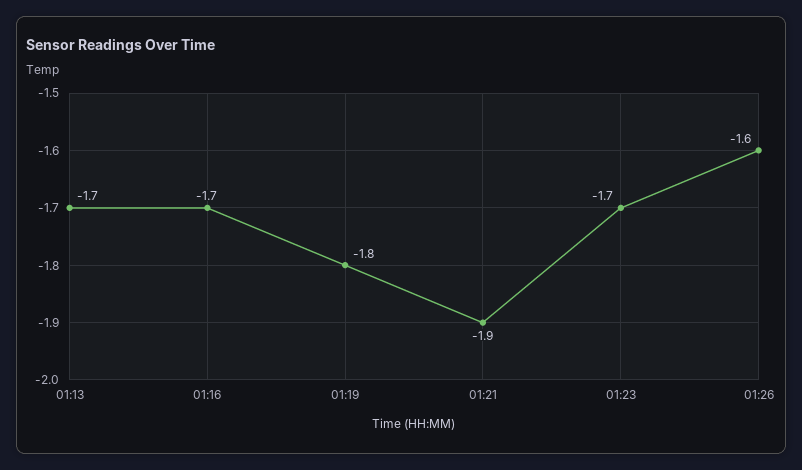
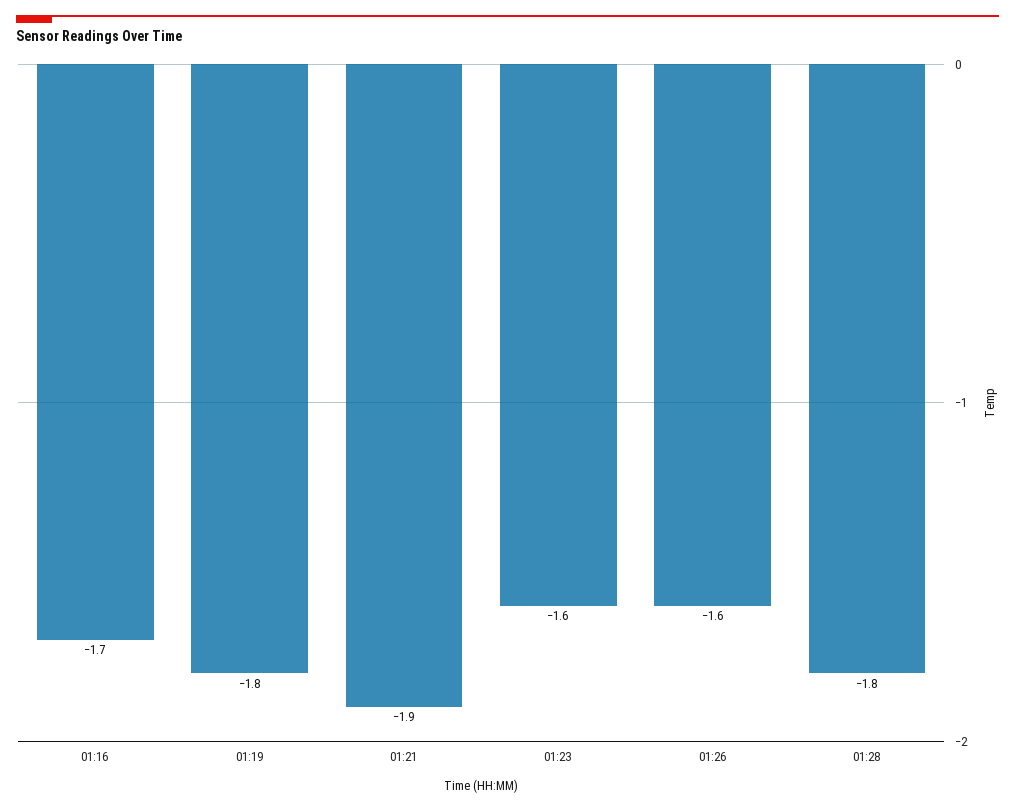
01:13: -1.7 -> none
01:23: -1.7 -> -1.6
01:28: none -> -1.8

